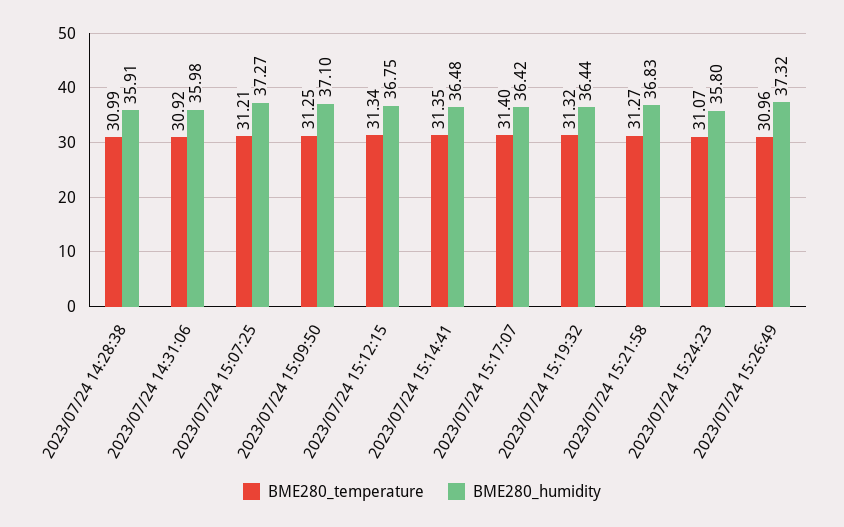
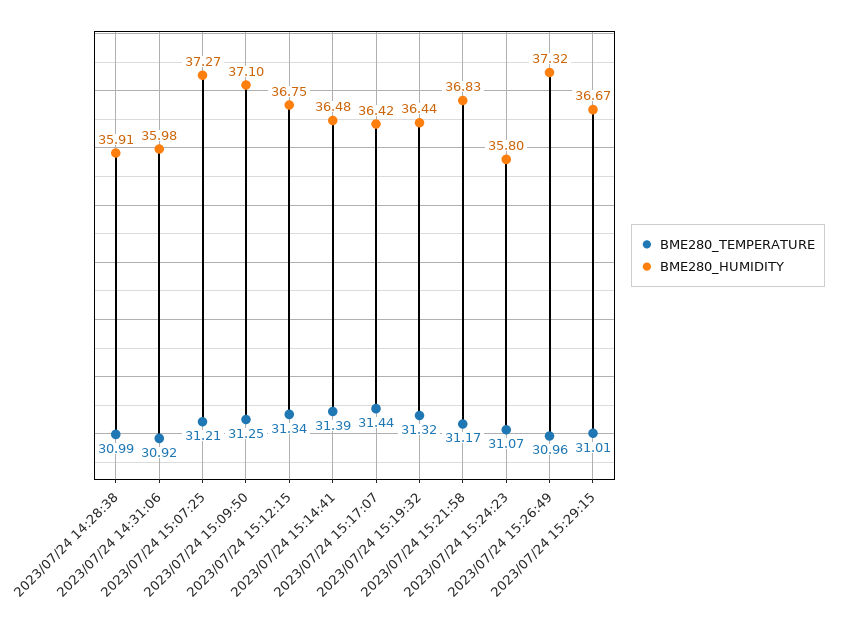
BME280_temperature, 2023/07/24 15:14:41: 31.35 -> 31.39
BME280_temperature, 2023/07/24 15:17:07: 31.4 -> 31.44
BME280_temperature, 2023/07/24 15:21:58: 31.27 -> 31.17
BME280_temperature, 2023/07/24 15:29:15: none -> 31.01
BME280_humidity, 2023/07/24 15:29:15: none -> 36.67

